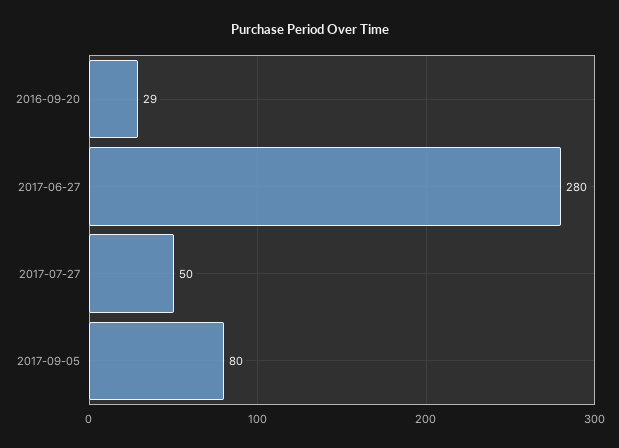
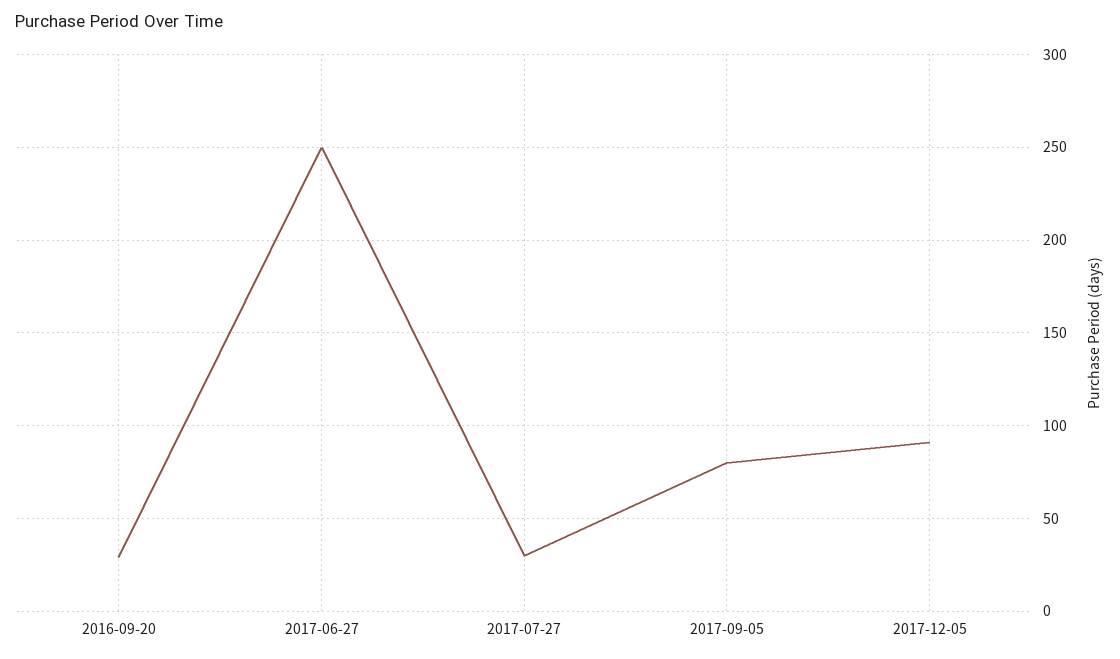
2017-06-27: 280 -> 250
2017-07-27: 50 -> 30
2017-12-05: none -> 90

